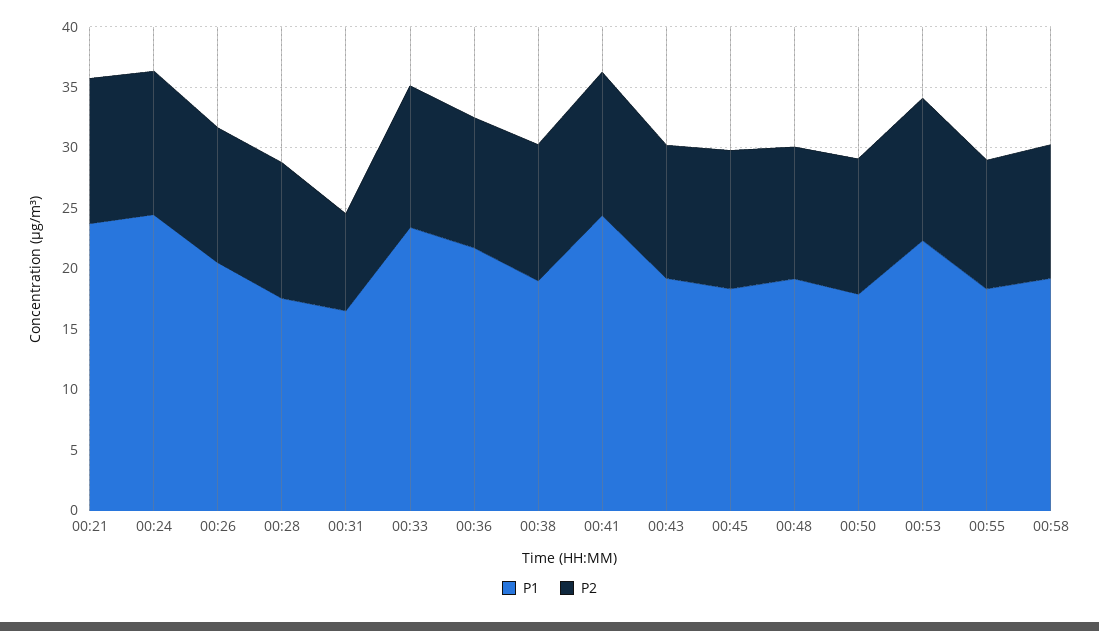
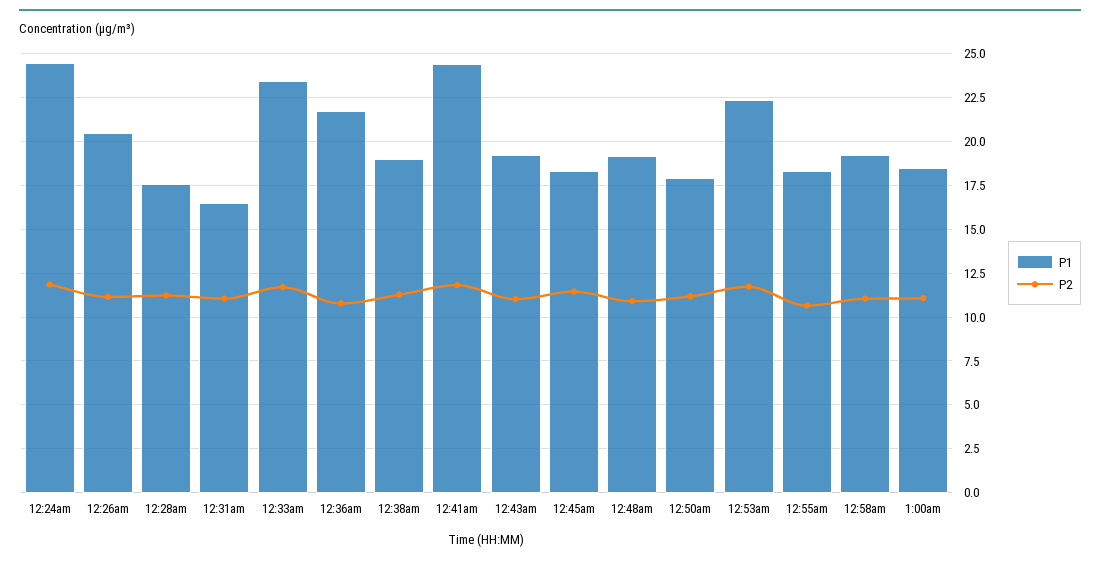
P1, 00:21: 24 -> none
P2, 00:21: 12 -> none
P2, 00:31: 8 -> 11
P1, 1:00am: none -> 18.5
P2, 1:00am: none -> 11

